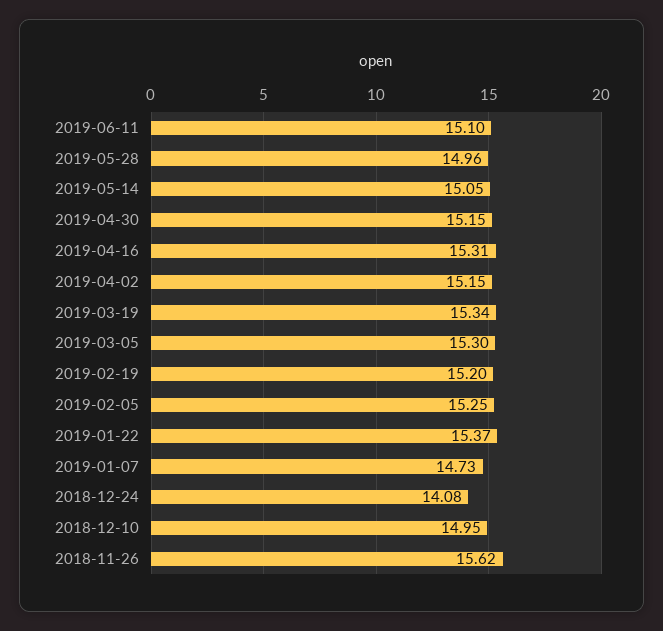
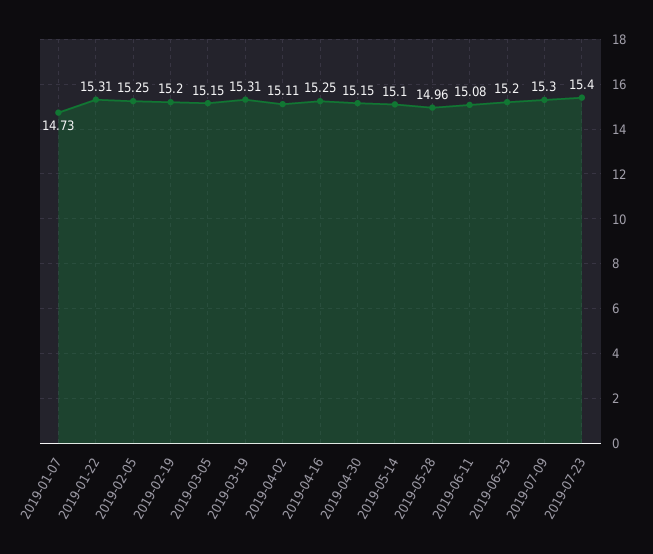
2019-06-11: 15.1 -> 15.08
2019-05-14: 15.05 -> 15.1
2019-04-16: 15.31 -> 15.25
2019-04-02: 15.15 -> 15.11
2019-03-19: 15.34 -> 15.31
2019-03-05: 15.3 -> 15.15
2019-01-22: 15.37 -> 15.31
2018-12-24: 14.08 -> none
2018-12-10: 14.95 -> none
2018-11-26: 15.62 -> none
2019-06-25: none -> 15.2
2019-07-09: none -> 15.3
2019-07-23: none -> 15.4

